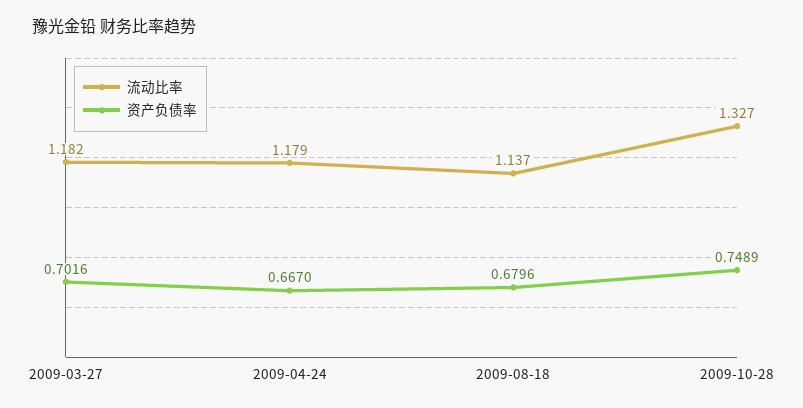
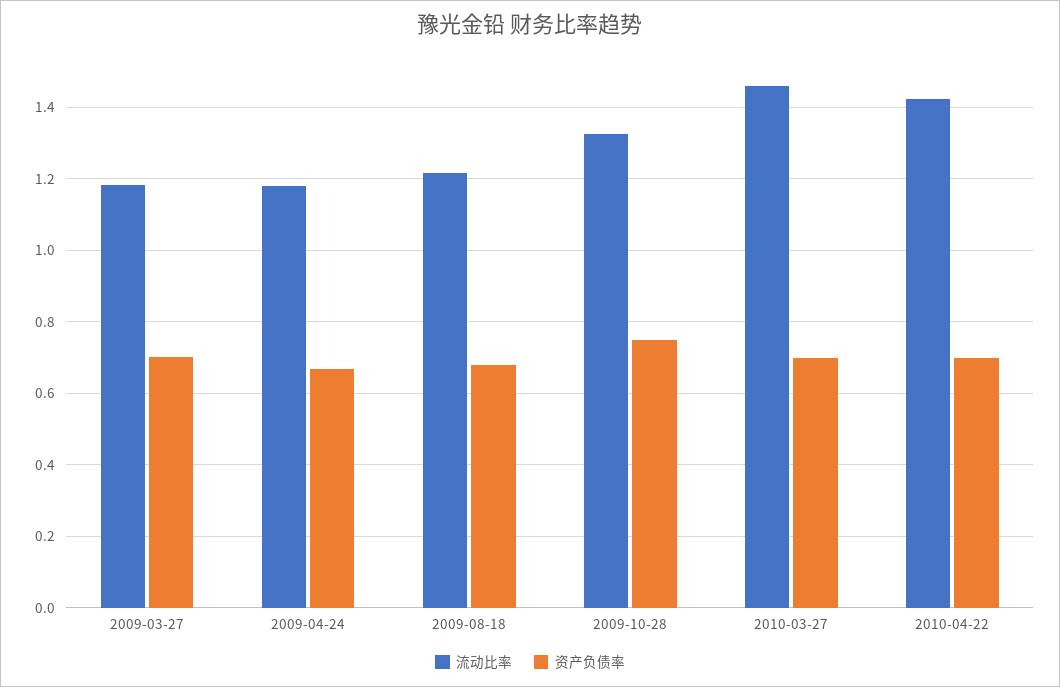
流动比率, 2009-08-18: 1.137 -> 1.22
流动比率, 2010-03-27: none -> 1.46
资产负债率, 2010-03-27: none -> 0.7
流动比率, 2010-04-22: none -> 1.42
资产负债率, 2010-04-22: none -> 0.7

